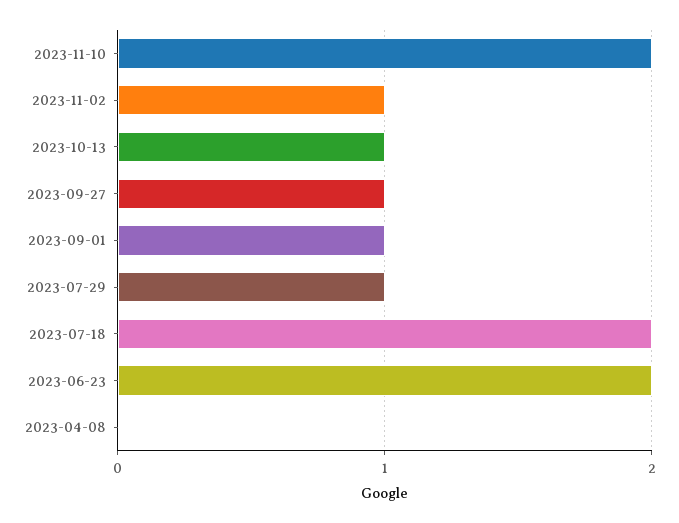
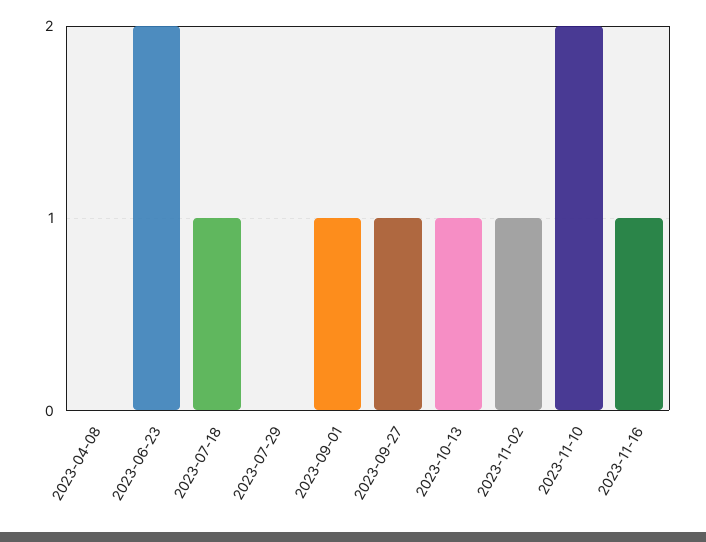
2023-07-29: 1 -> 0
2023-07-18: 2 -> 1
2023-11-16: none -> 1

